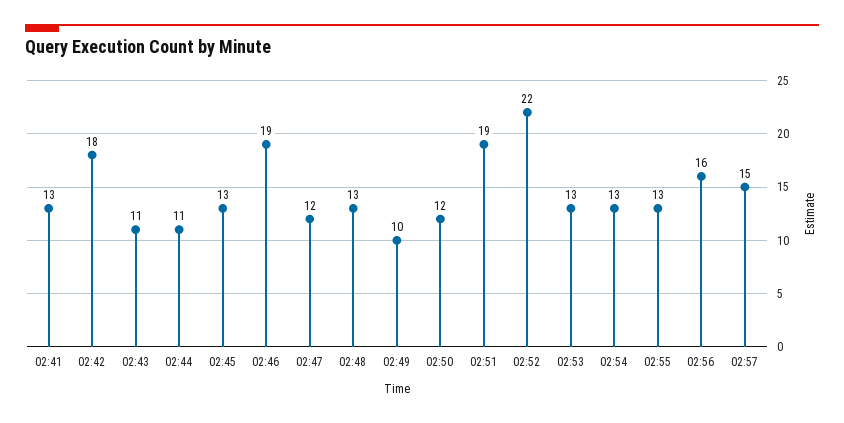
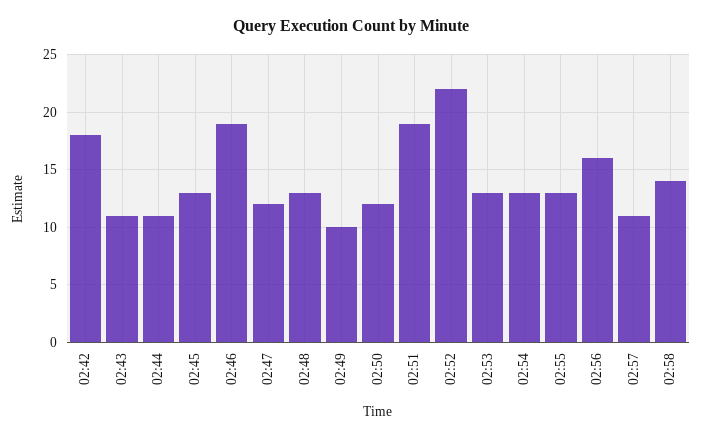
02:41: 13 -> none
02:57: 15 -> 11
02:58: none -> 14

